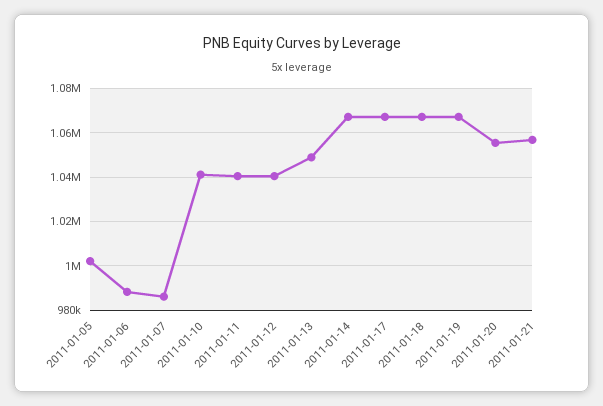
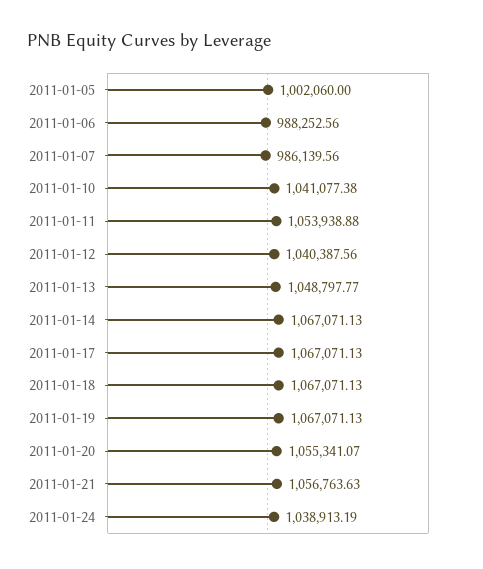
2011-01-11: 1040000 -> 1053938.88
2011-01-24: none -> 1038913.19

